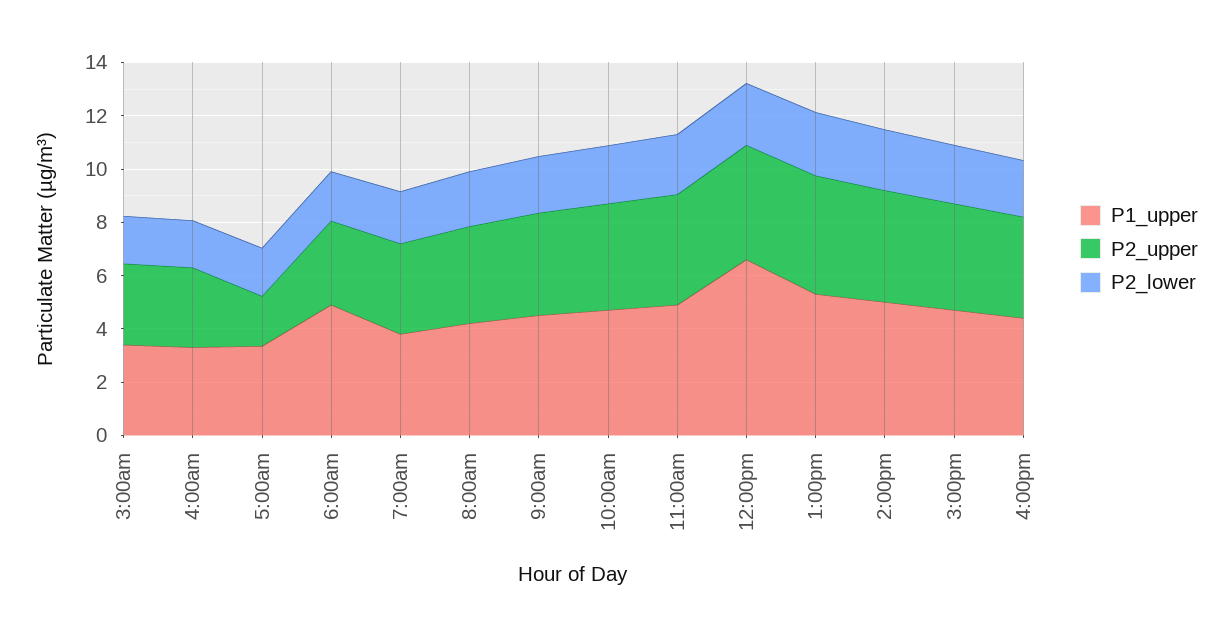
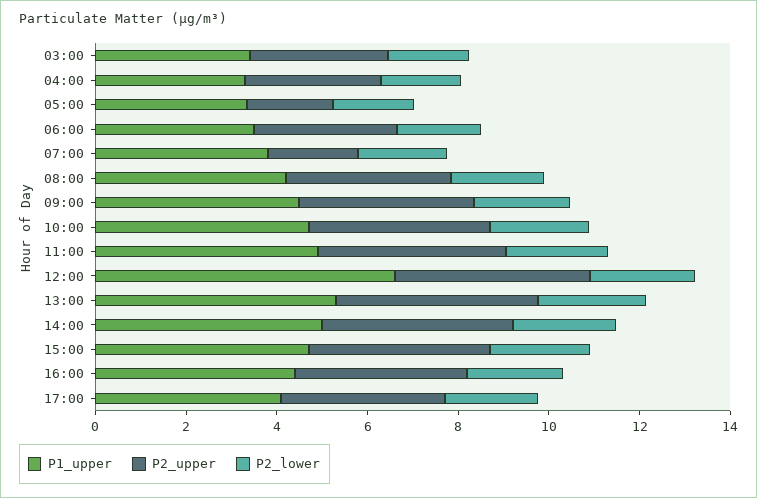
P1_upper, 6:00am: 5 -> 3.5
P2_upper, 7:00am: 3.5 -> 2
P1_upper, 17:00: none -> 4
P2_upper, 17:00: none -> 3.5
P2_lower, 17:00: none -> 2

